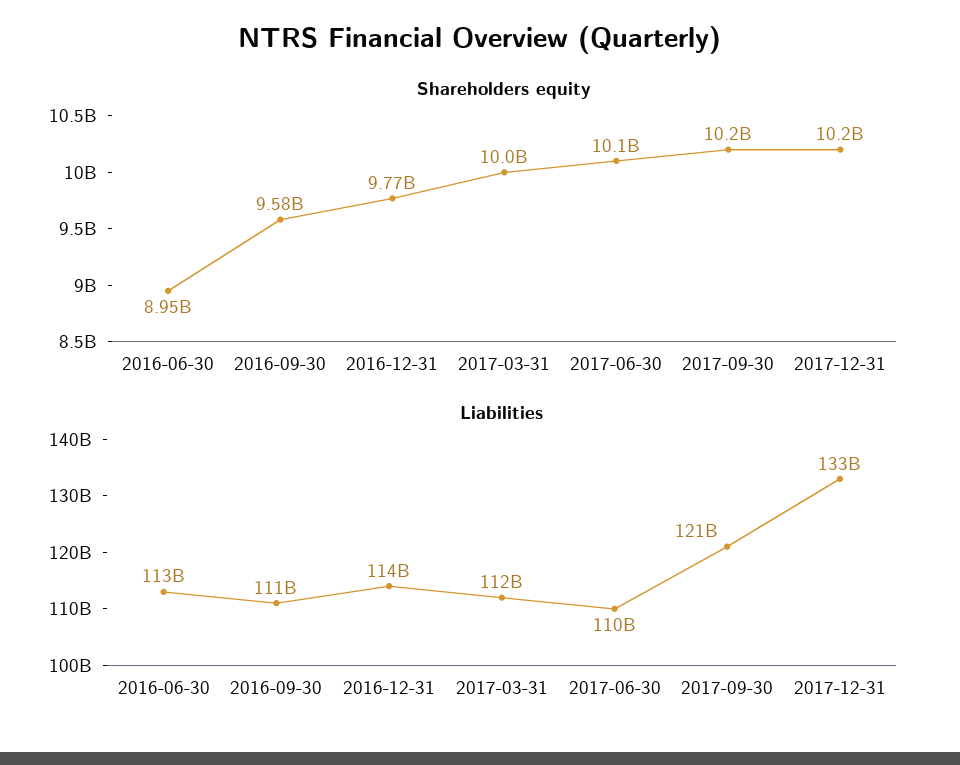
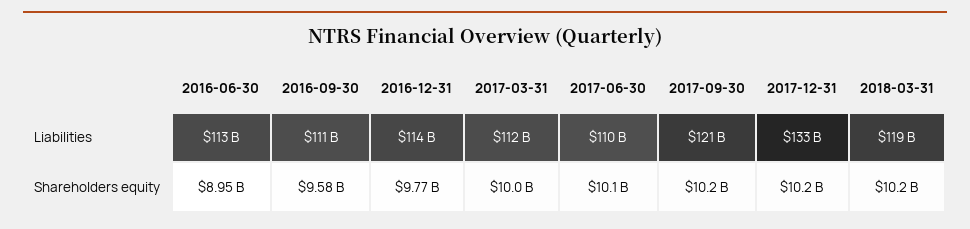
Liabilities, 2018-03-31: none -> 119000000000
Shareholders equity, 2018-03-31: none -> 10200000000

